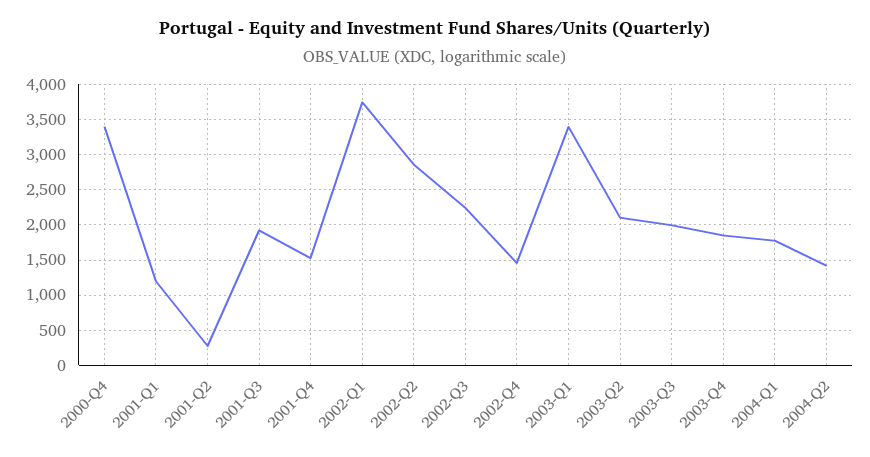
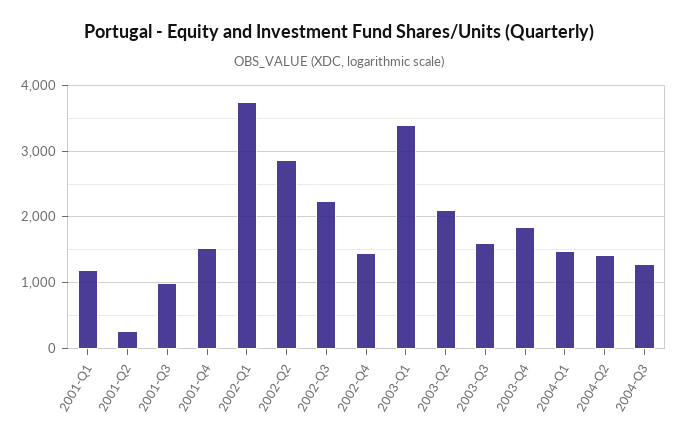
2000-Q4: 3400 -> none
2001-Q3: 1900 -> 1000
2003-Q3: 2000 -> 1600
2004-Q1: 1800 -> 1500
2004-Q3: none -> 1300

